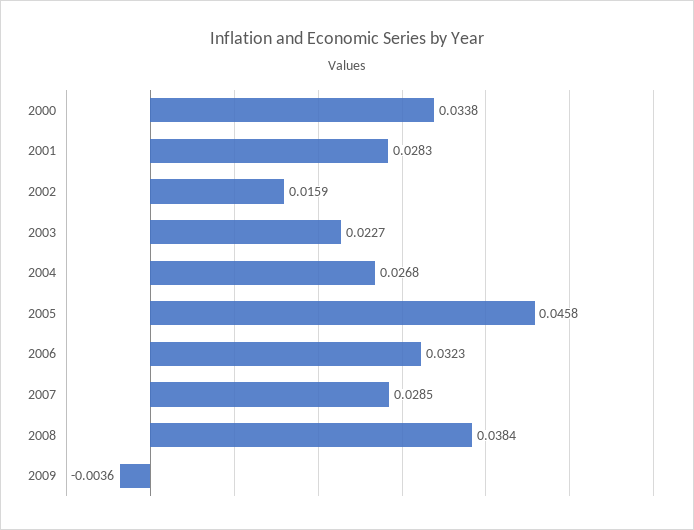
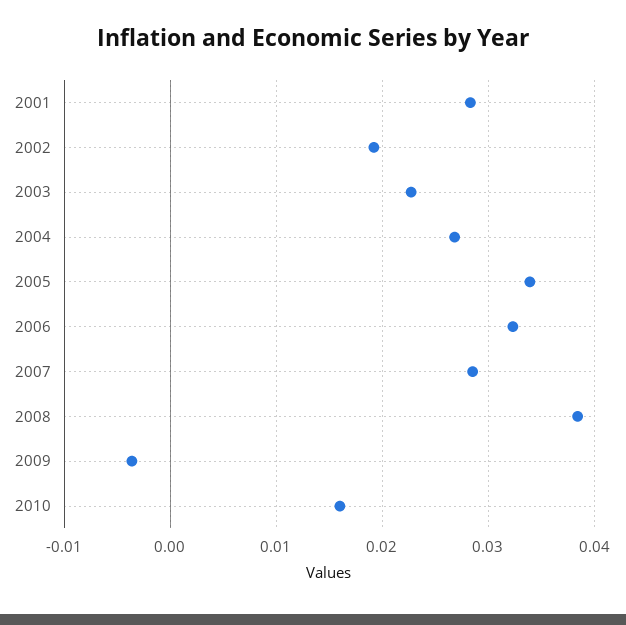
2000: 0.0338 -> none
2002: 0.0159 -> 0.019
2005: 0.0458 -> 0.034
2010: none -> 0.016

